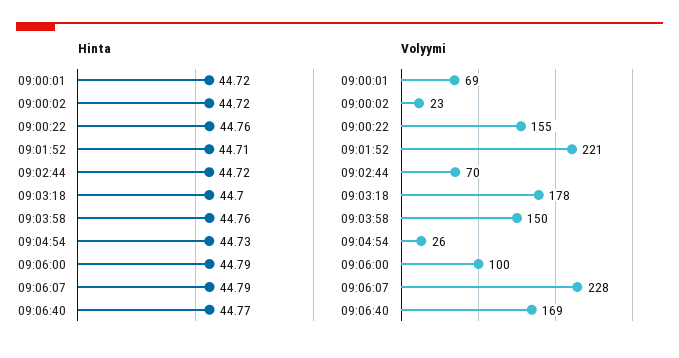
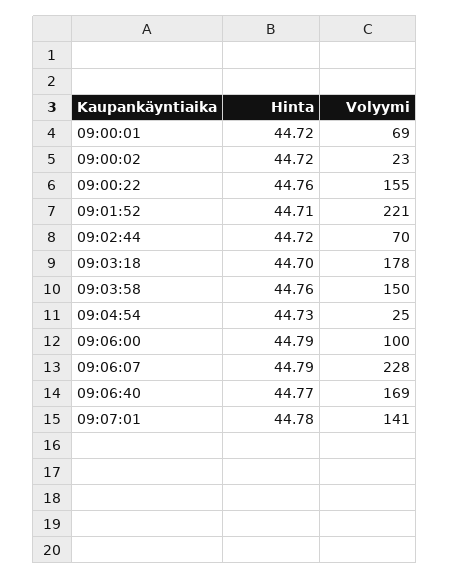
Volyymi, 09:04:54: 26 -> 25
Hinta, 09:07:01: none -> 44.78
Volyymi, 09:07:01: none -> 141

